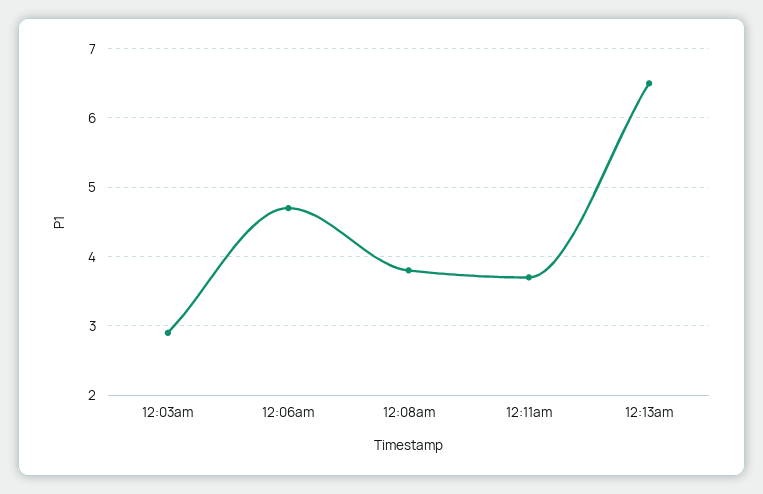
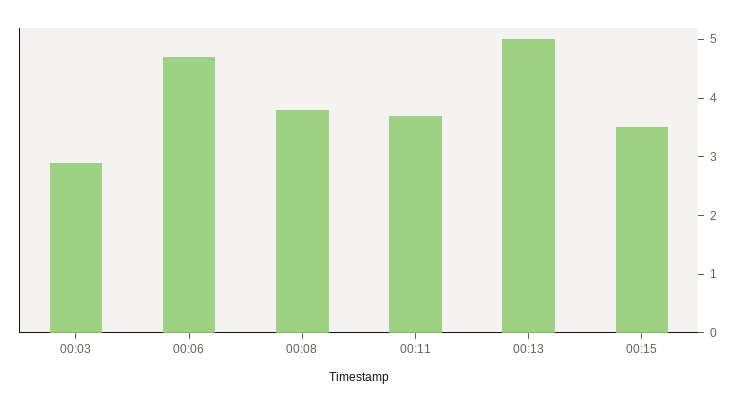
12:13am: 6.5 -> 5
00:15: none -> 3.5

